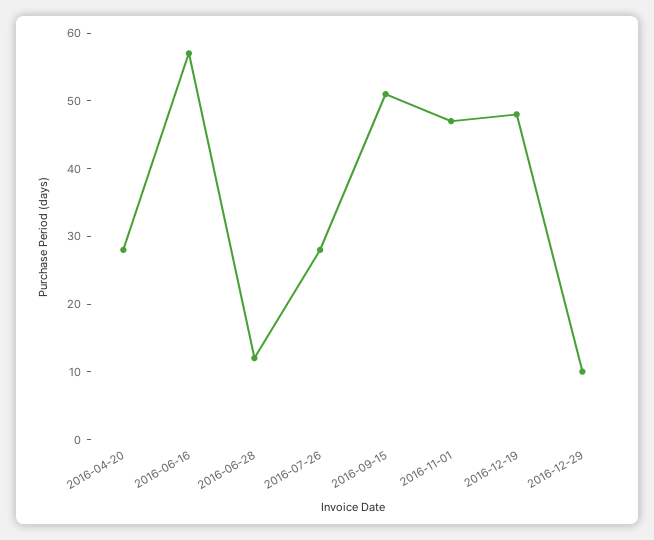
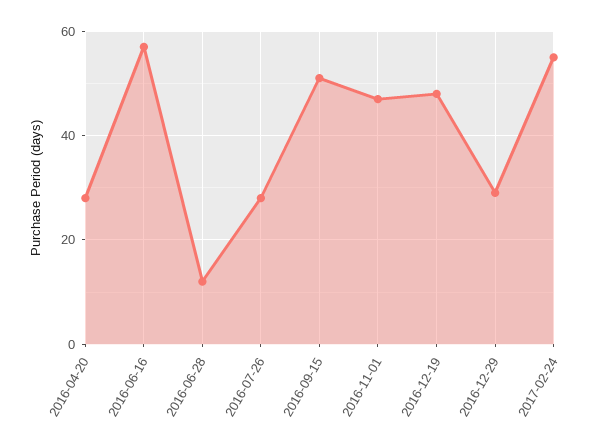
2016-12-29: 10 -> 30
2017-02-24: none -> 55

